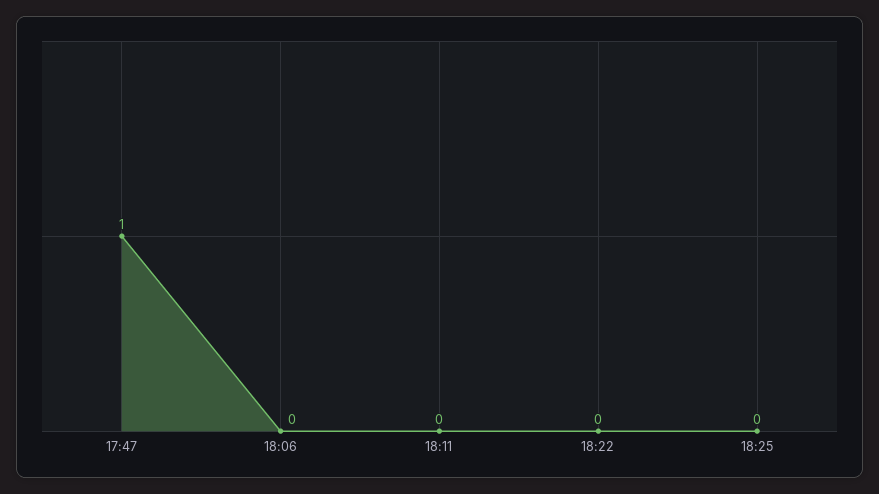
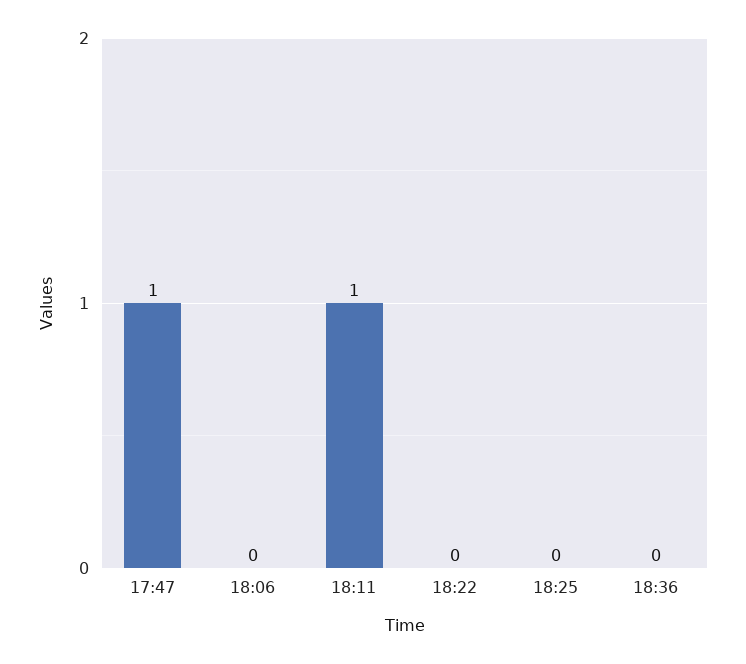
18:11: 0 -> 1
18:36: none -> 0

